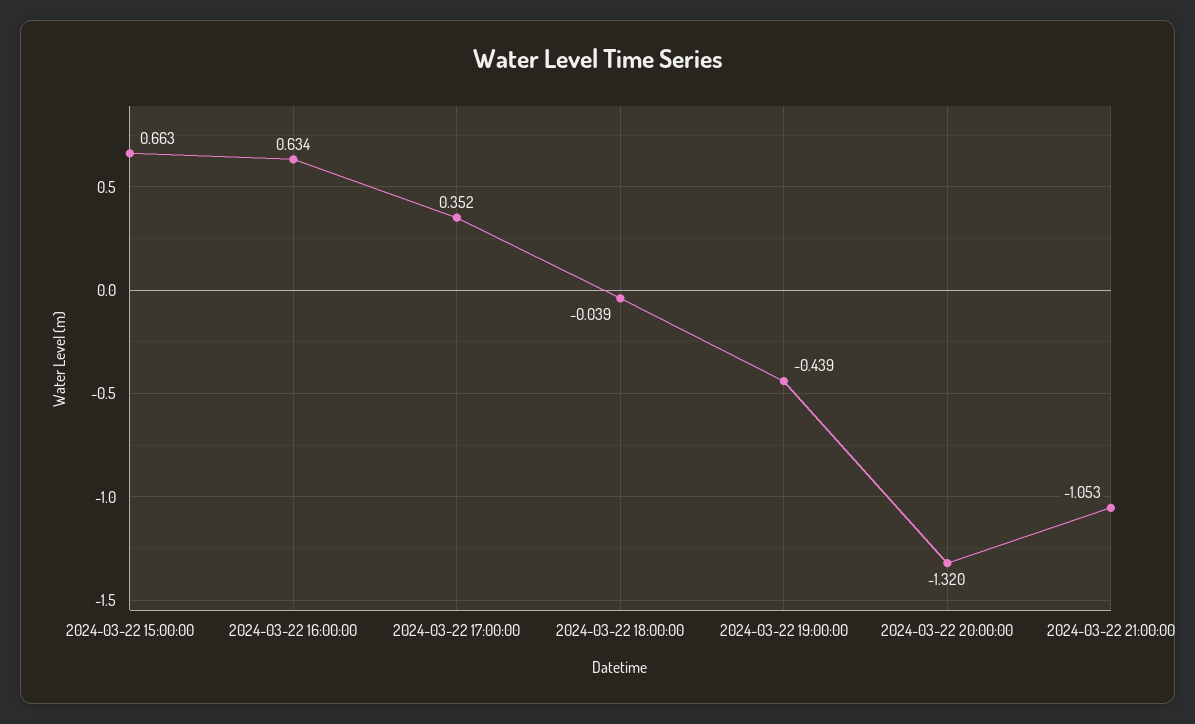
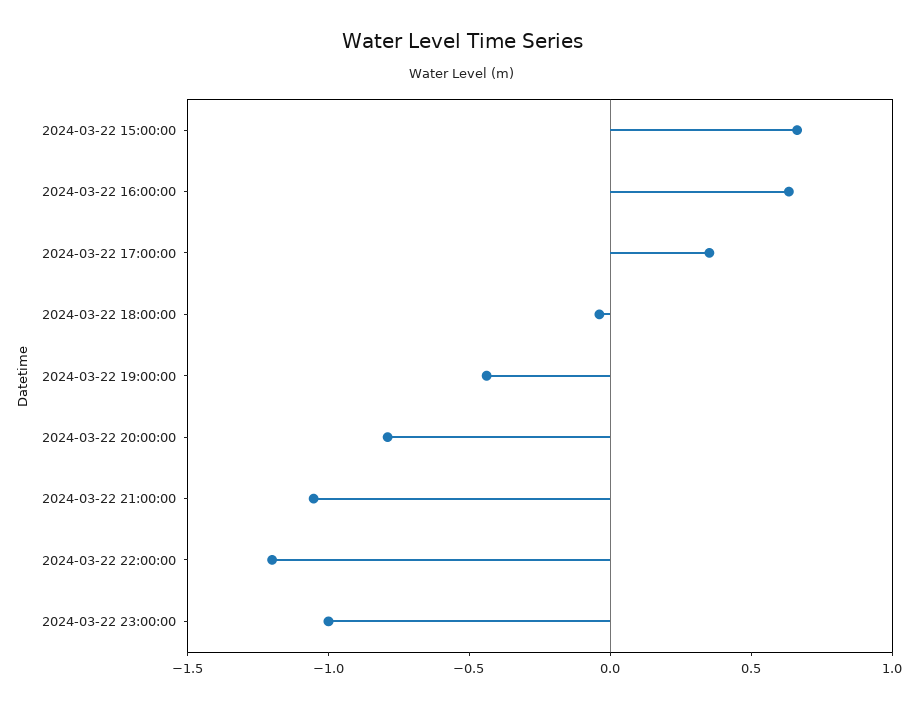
2024-03-22 20:00:00: -1.32 -> -0.8
2024-03-22 22:00:00: none -> -1.2
2024-03-22 23:00:00: none -> -1

